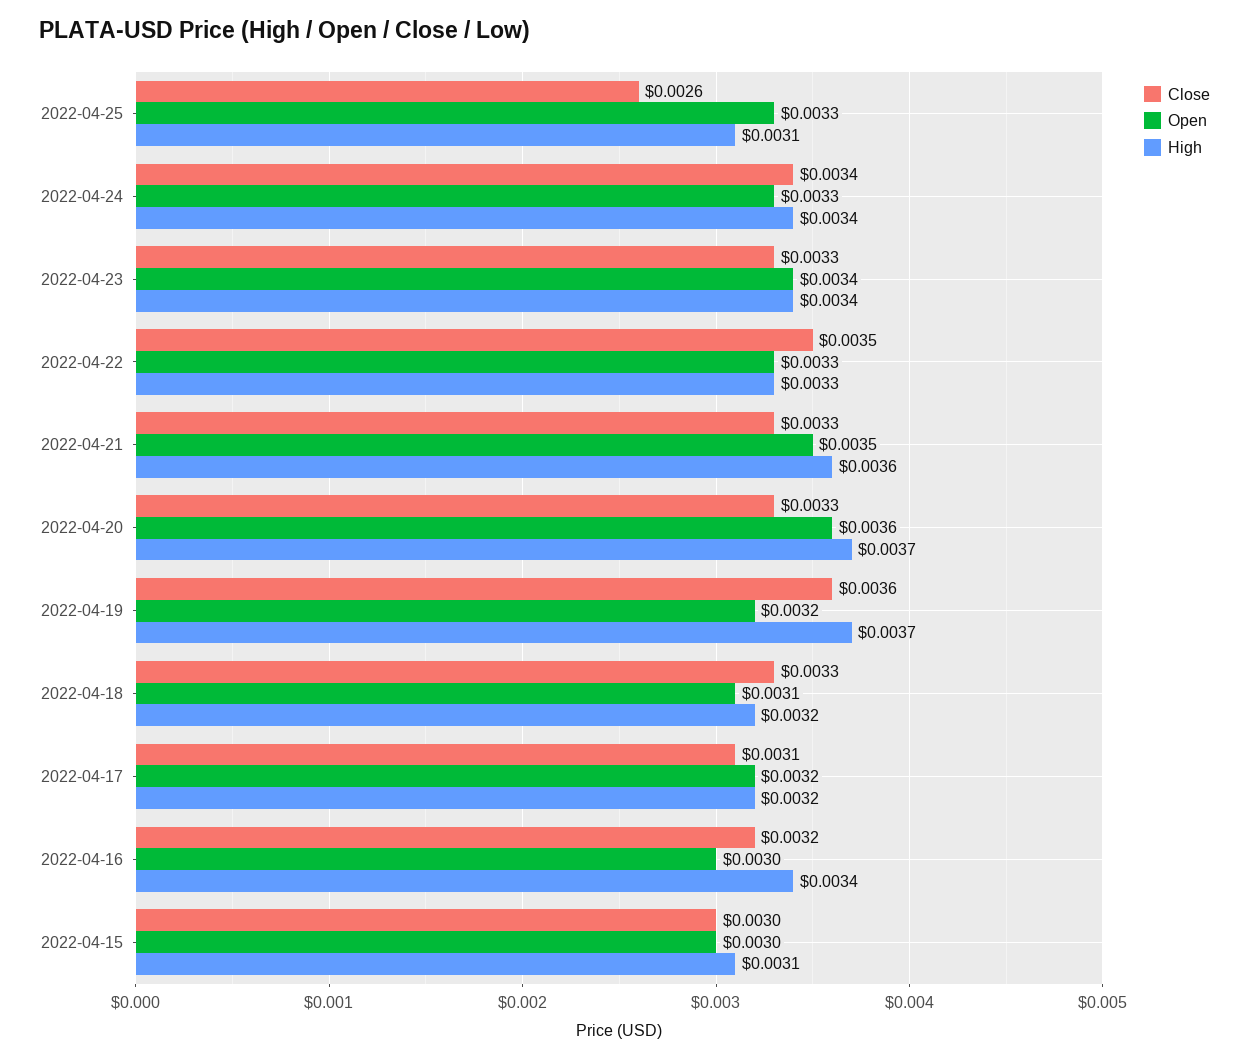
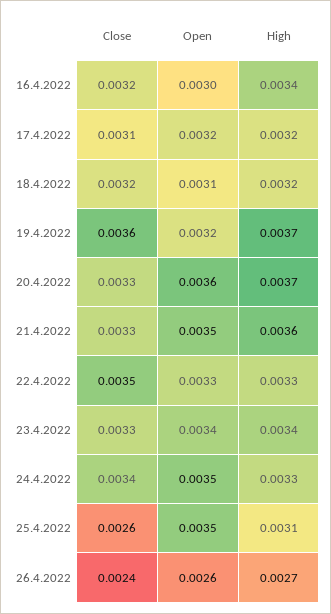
Open, 2022-04-25: 0.0033 -> 0.0035
Open, 2022-04-24: 0.0033 -> 0.0035
High, 2022-04-24: 0.0034 -> 0.0033
Close, 2022-04-18: 0.0033 -> 0.0032
Close, 2022-04-15: 0.003 -> none
Open, 2022-04-15: 0.003 -> none
High, 2022-04-15: 0.0031 -> none
Close, 26.4.2022: none -> 0.0024
Open, 26.4.2022: none -> 0.0026
High, 26.4.2022: none -> 0.0027

